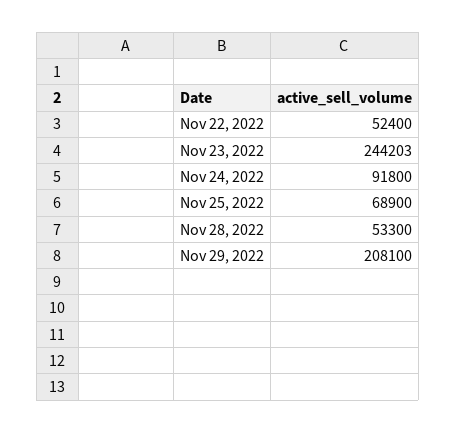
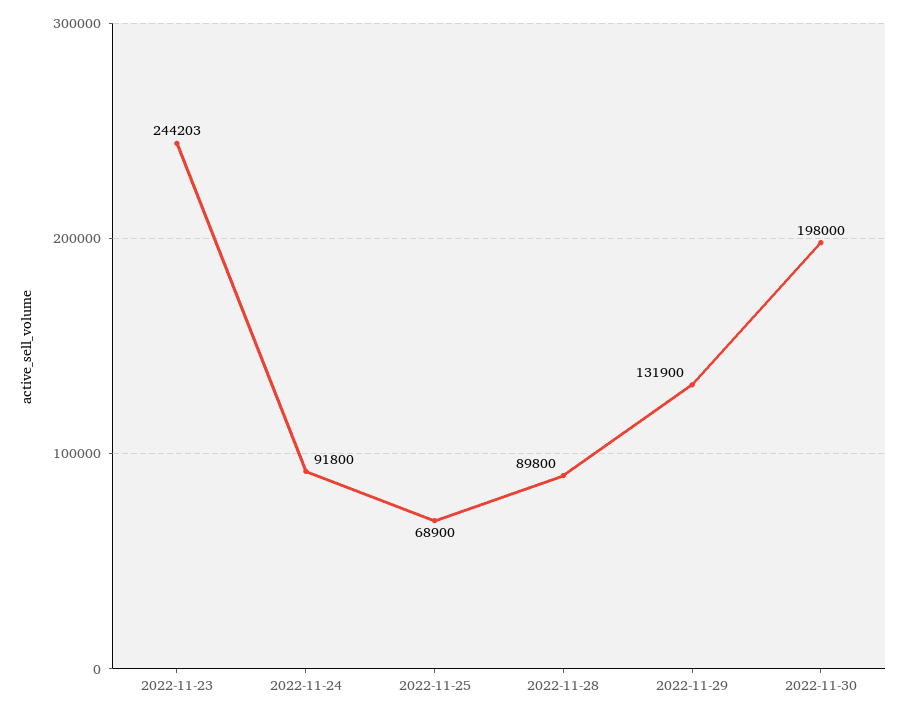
Nov 22, 2022: 52400 -> none
Nov 28, 2022: 53300 -> 89800
Nov 29, 2022: 208100 -> 131900
2022-11-30: none -> 198000

